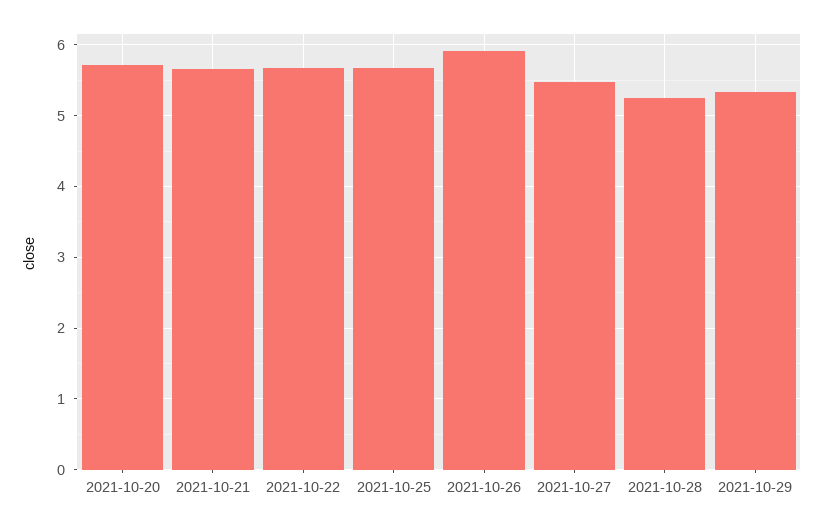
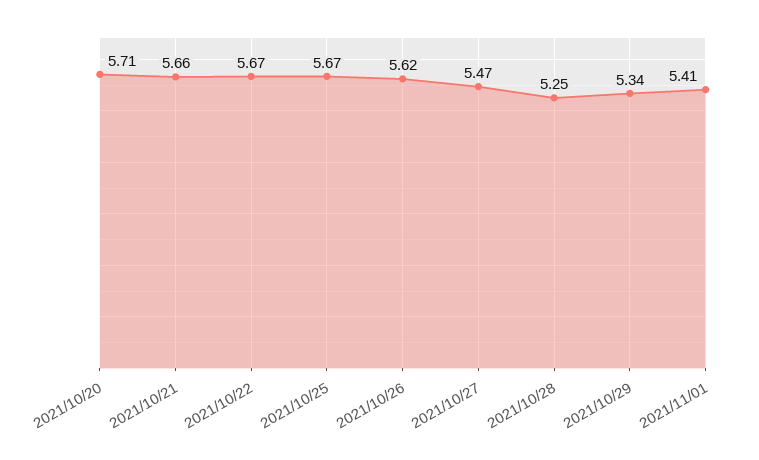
2021-10-26: 5.9 -> 5.62
2021/11/01: none -> 5.41

